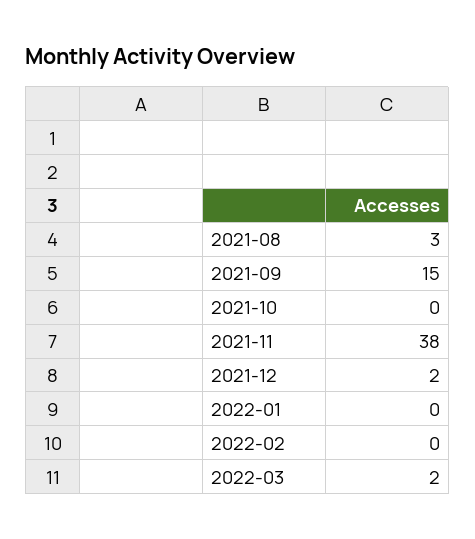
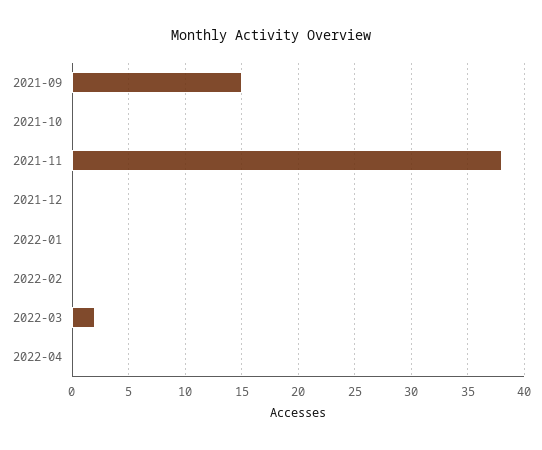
2021-08: 3 -> none
2021-12: 2 -> 0
2022-04: none -> 0

